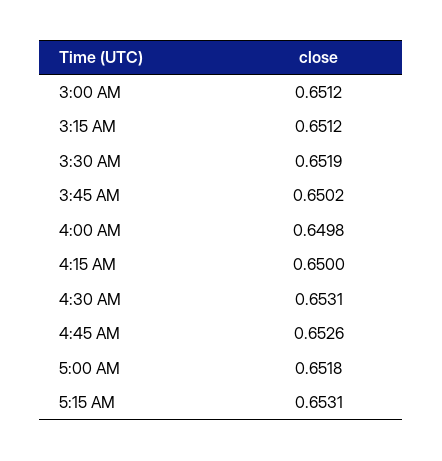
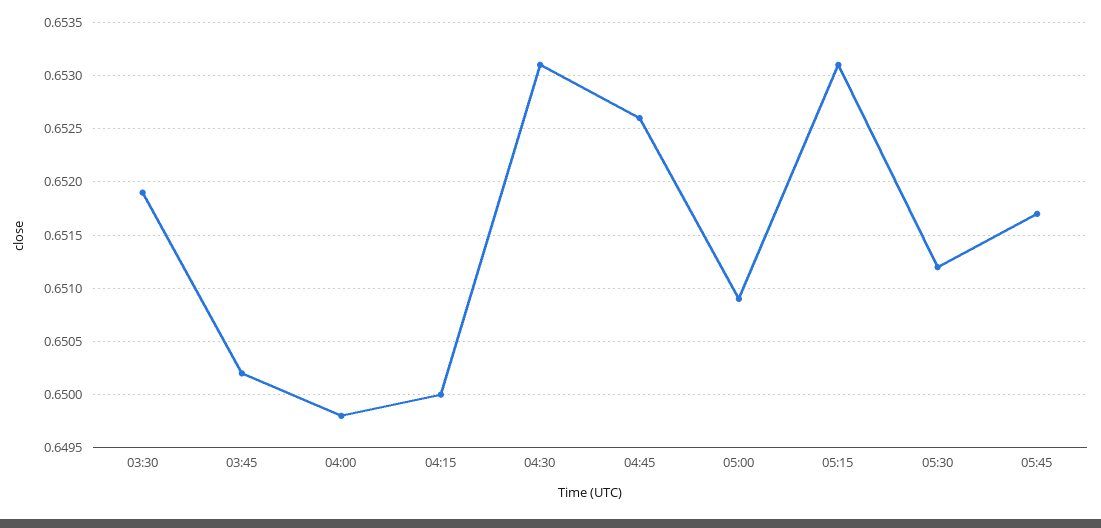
3:00 AM: 0.6512 -> none
3:15 AM: 0.6512 -> none
5:00 AM: 0.6518 -> 0.6509
05:30: none -> 0.6512
05:45: none -> 0.6517

